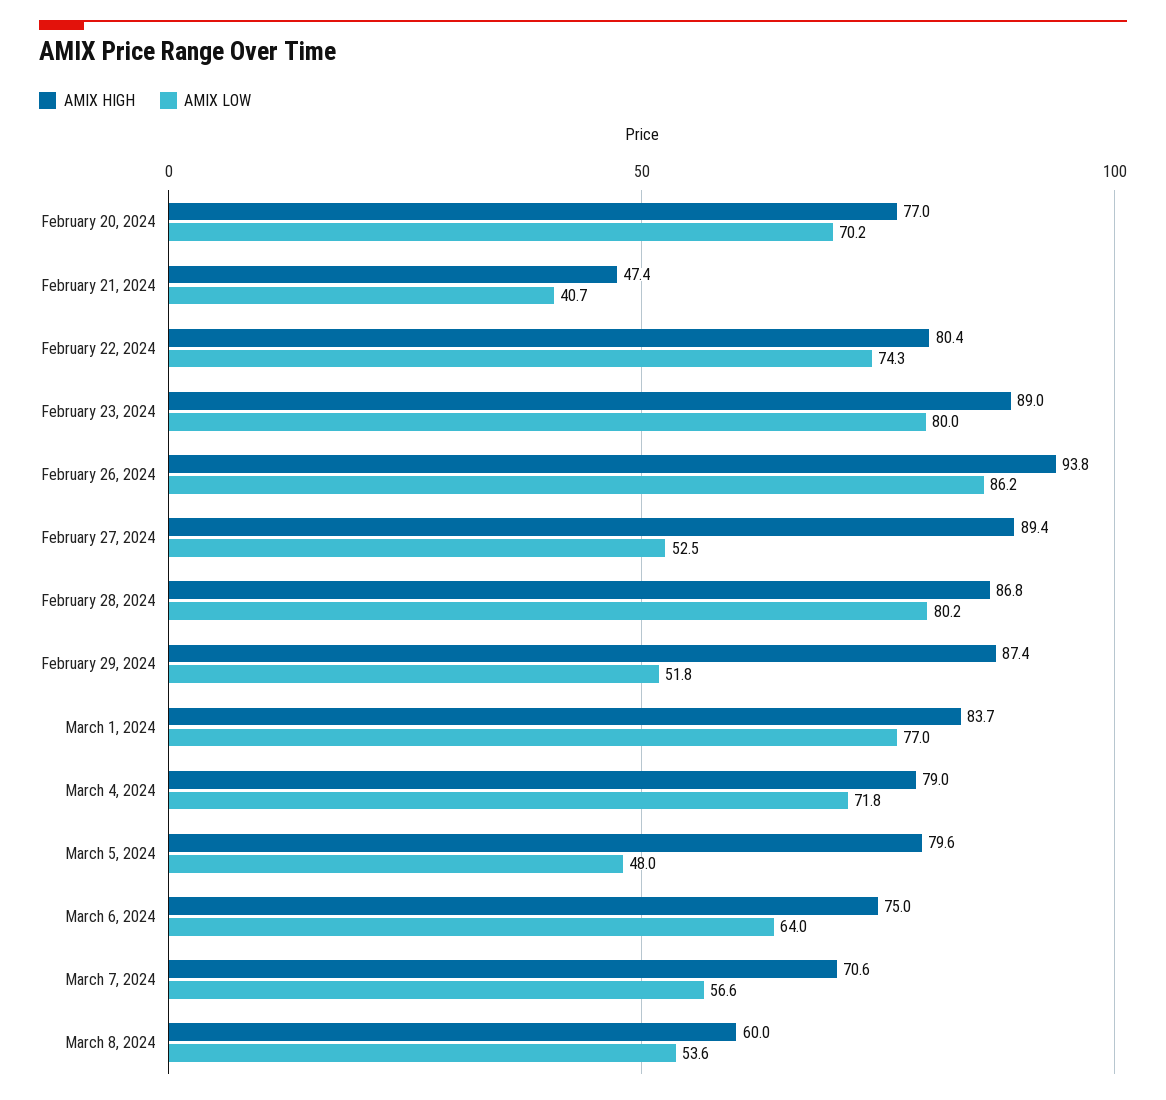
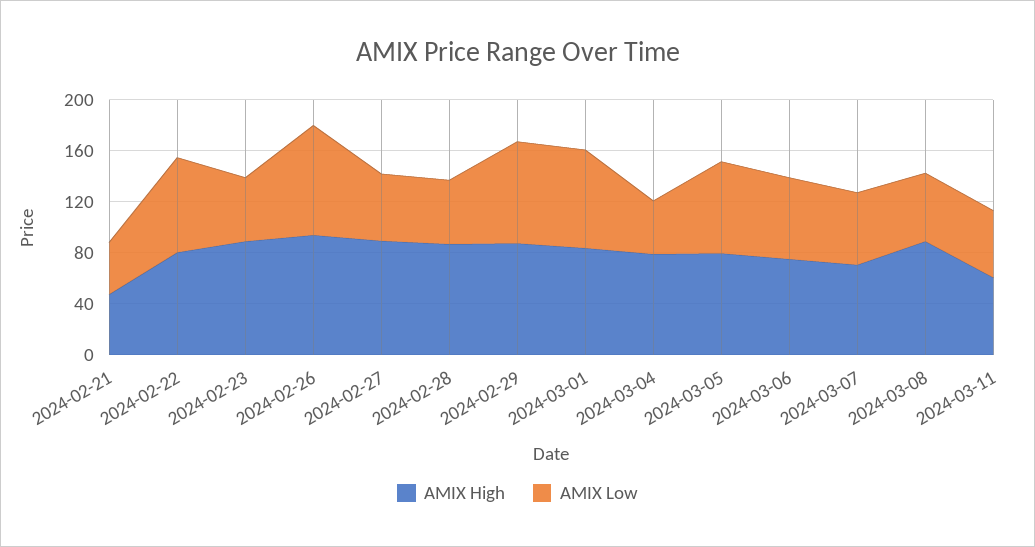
AMIX HIGH, February 20, 2024: 77 -> none
AMIX LOW, February 20, 2024: 70.2 -> none
AMIX LOW, February 23, 2024: 80 -> 50
AMIX LOW, February 28, 2024: 80.2 -> 50
AMIX LOW, February 29, 2024: 51.8 -> 80
AMIX LOW, March 4, 2024: 71.8 -> 40
AMIX LOW, March 5, 2024: 48 -> 70
AMIX HIGH, March 8, 2024: 60 -> 90
AMIX HIGH, 2024-03-11: none -> 60
AMIX LOW, 2024-03-11: none -> 50

